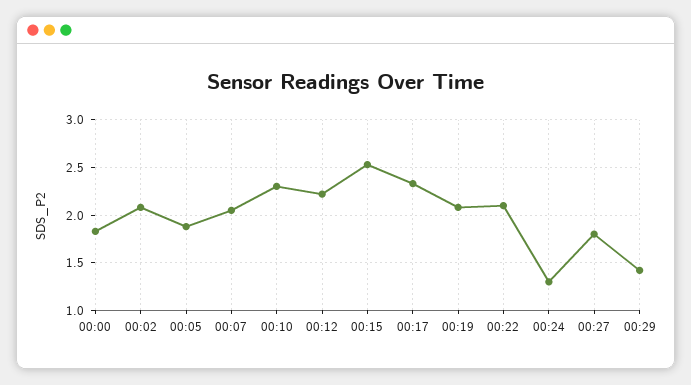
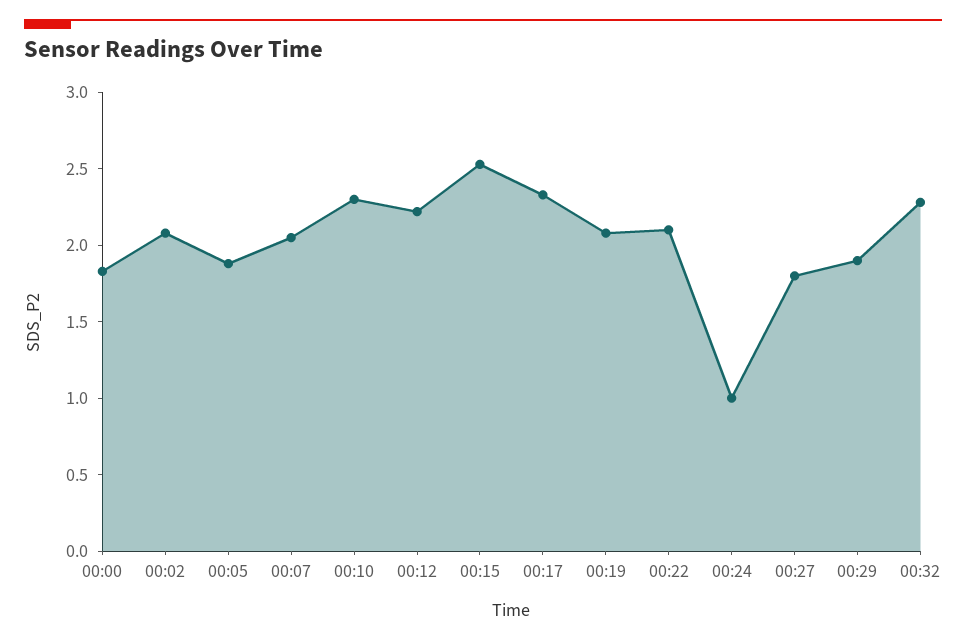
00:24: 1.3 -> 1
00:29: 1.4 -> 1.9
00:32: none -> 2.3

